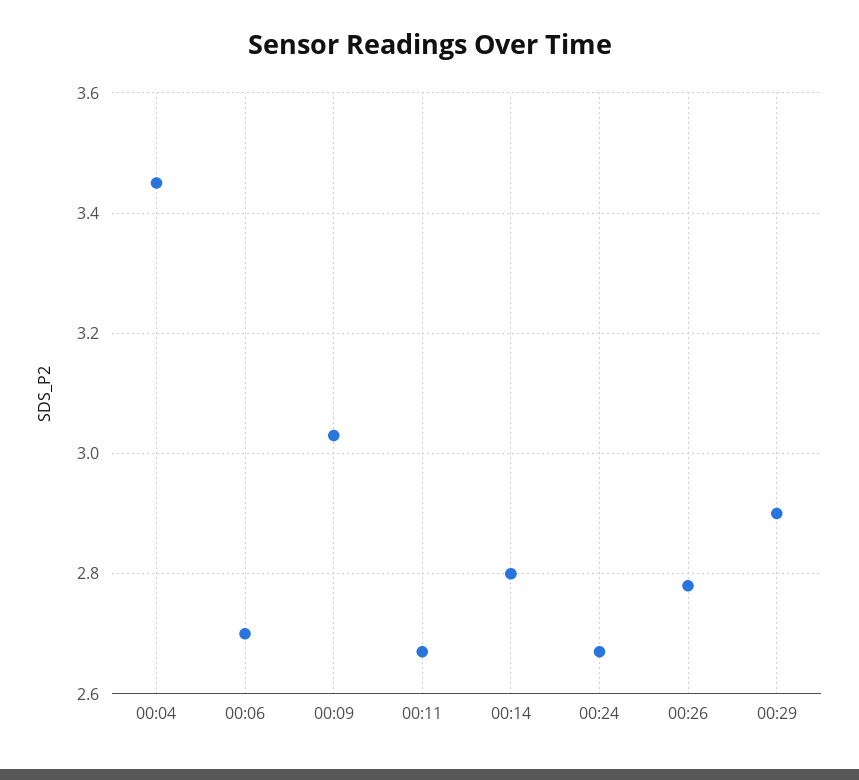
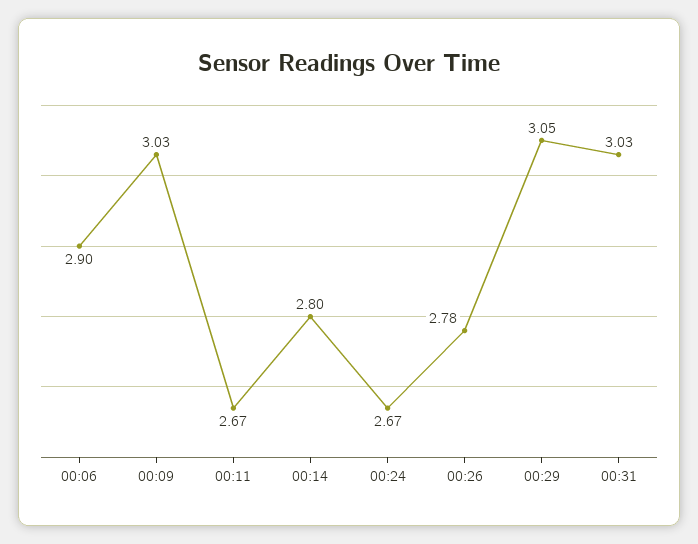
00:04: 3.45 -> none
00:06: 2.7 -> 2.9
00:29: 2.9 -> 3.05
00:31: none -> 3.03

